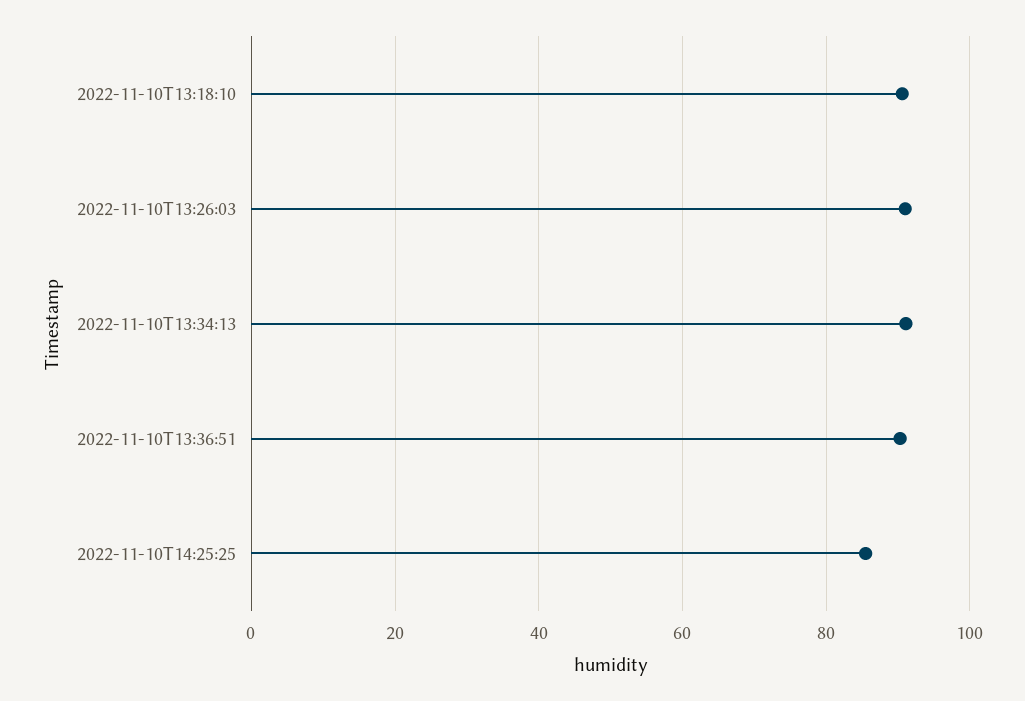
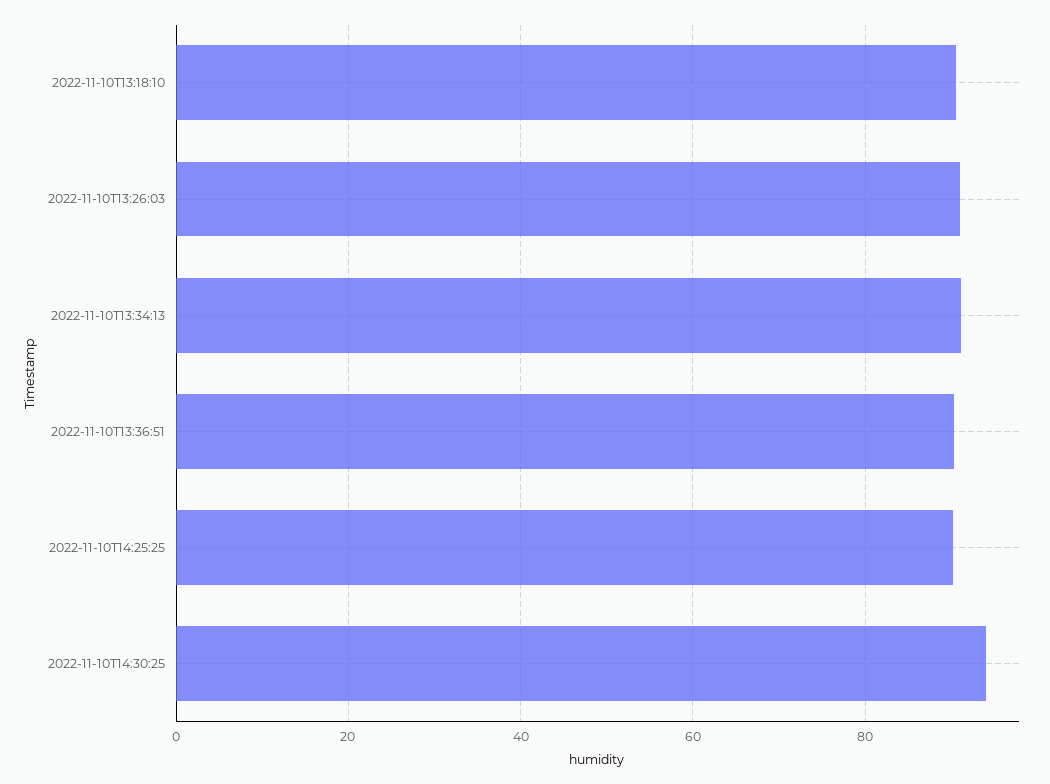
2022-11-10T14:25:25: 86 -> 90
2022-11-10T14:30:25: none -> 94

